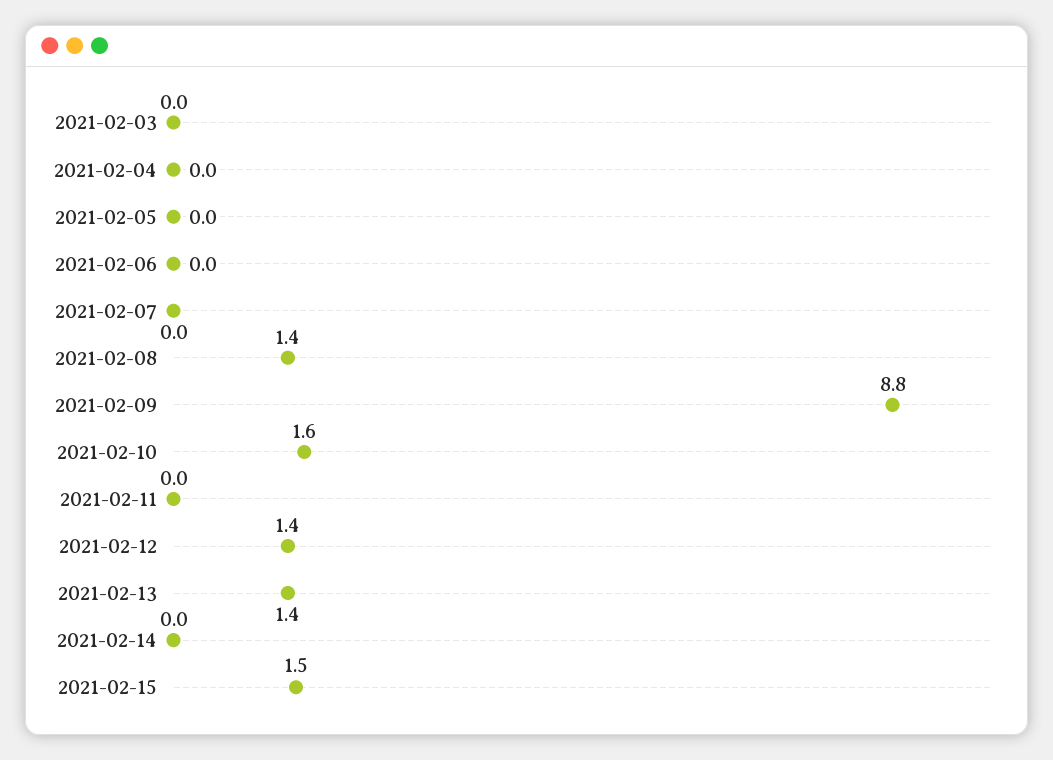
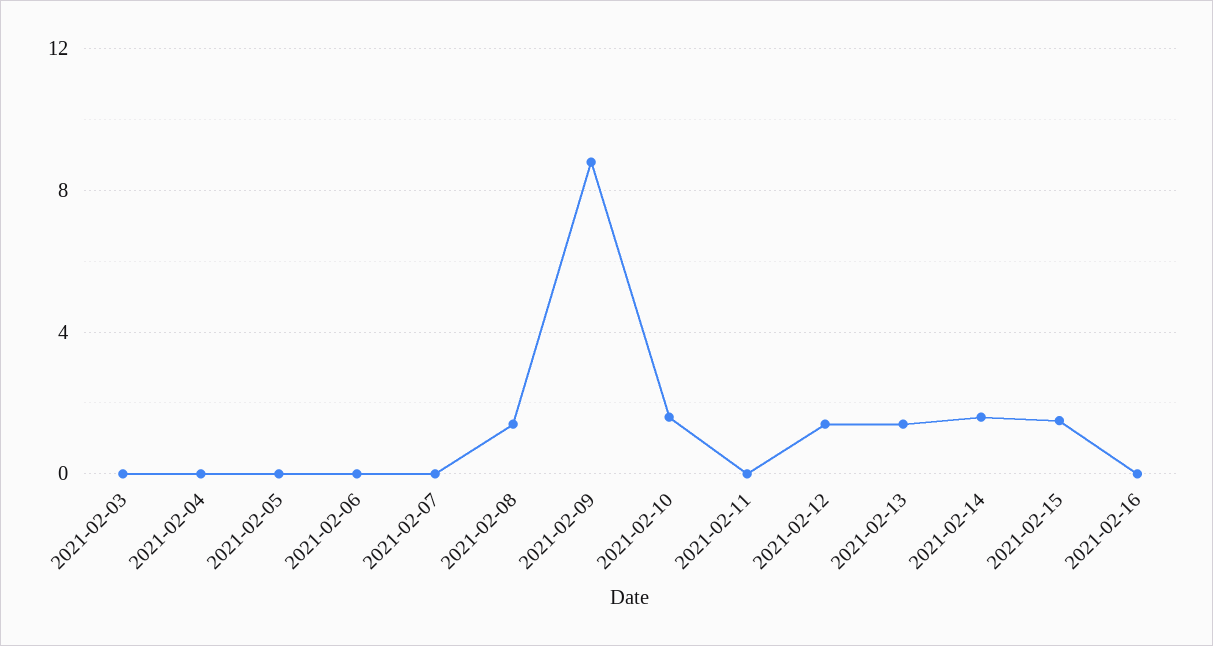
2021-02-14: 0 -> 1.5
2021-02-16: none -> 0

